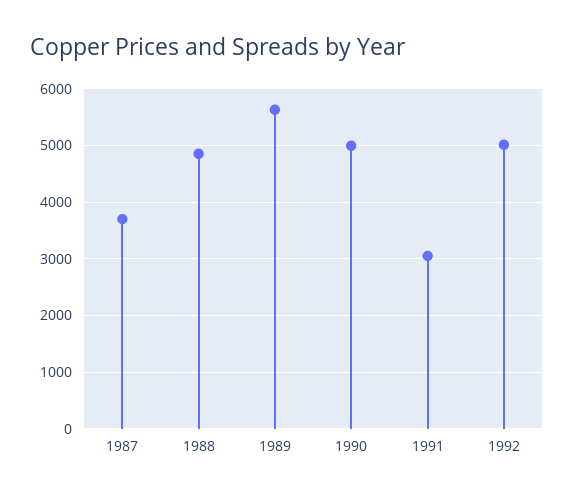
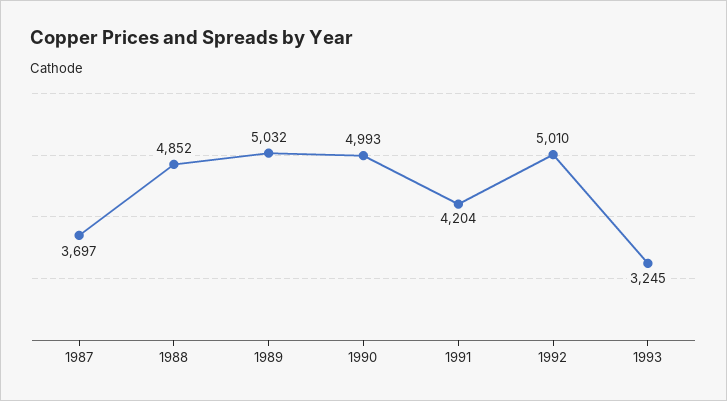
1989: 5600 -> 5032
1991: 3000 -> 4204
1993: none -> 3245

